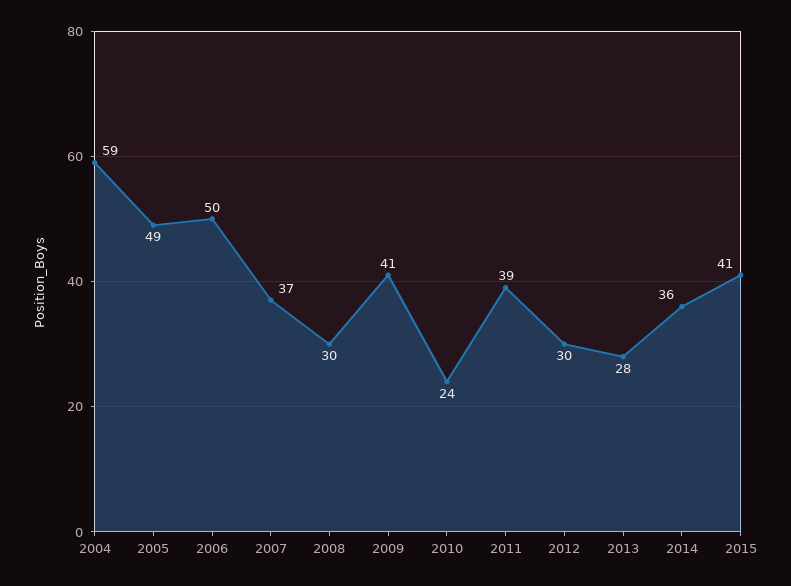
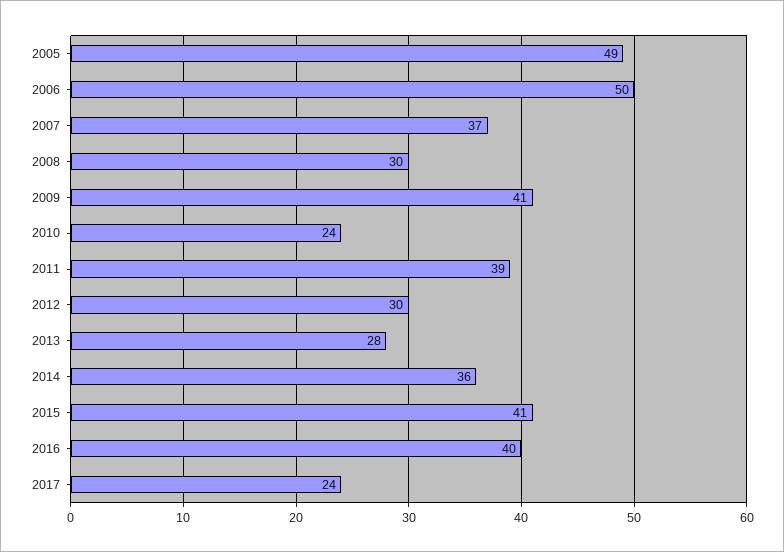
2004: 59 -> none
2016: none -> 40
2017: none -> 24

